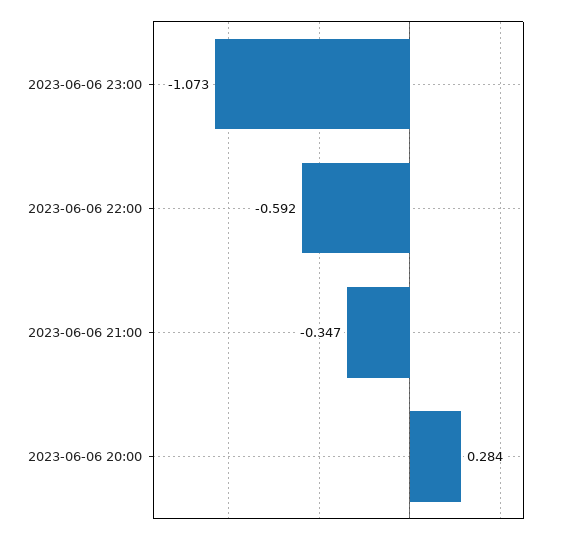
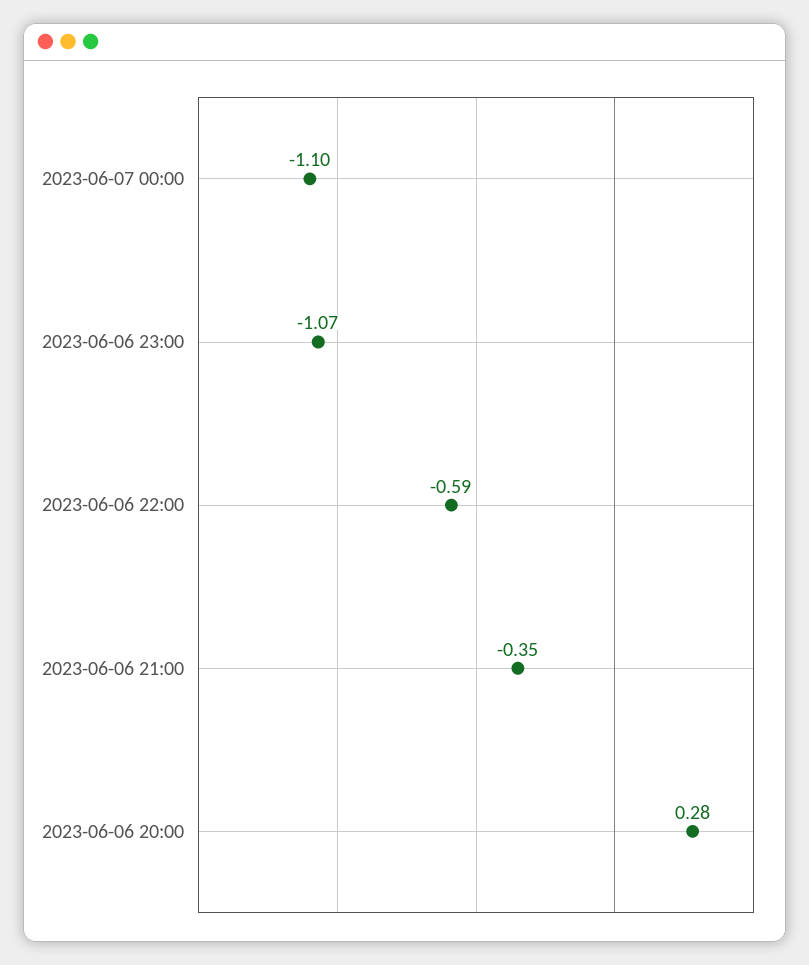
2023-06-07 00:00: none -> -1.1

